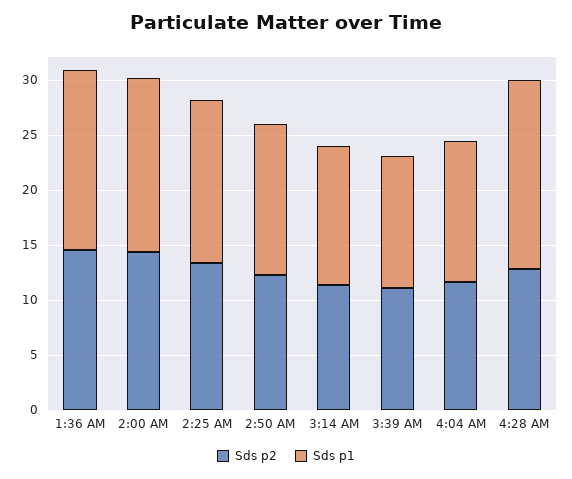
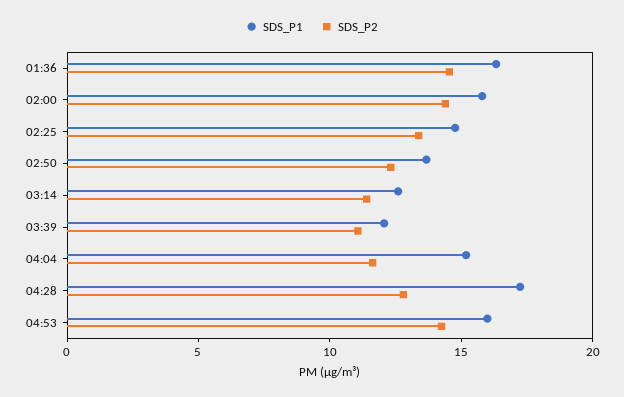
Sds p1, 4:04 AM: 13 -> 15
Sds p1, 04:53: none -> 16
Sds p2, 04:53: none -> 14

